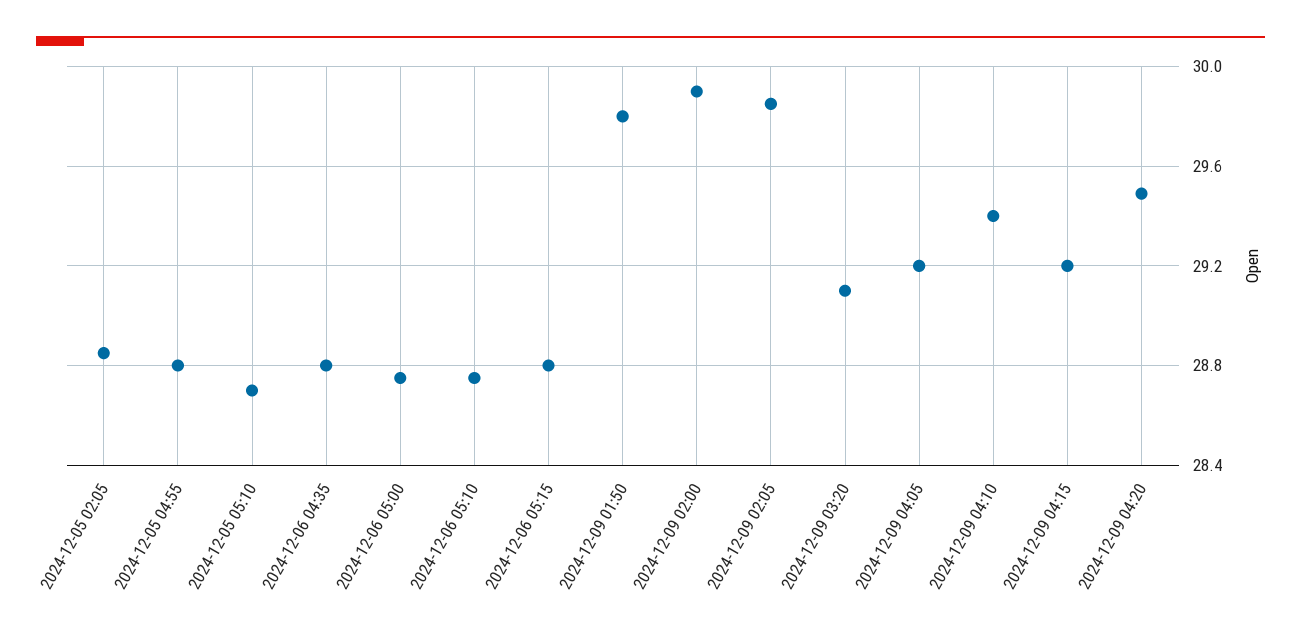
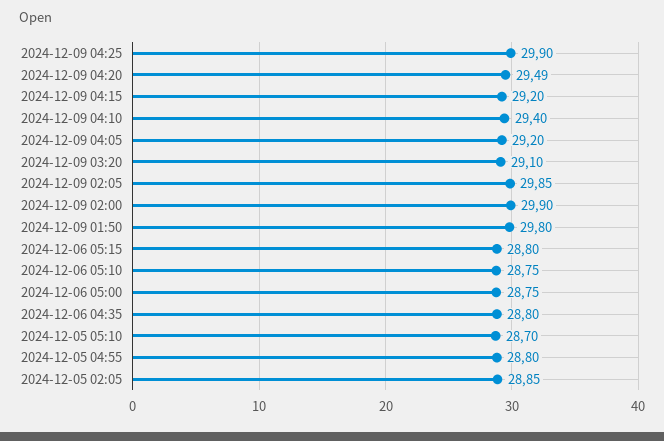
2024-12-09 04:25: none -> 29.9

